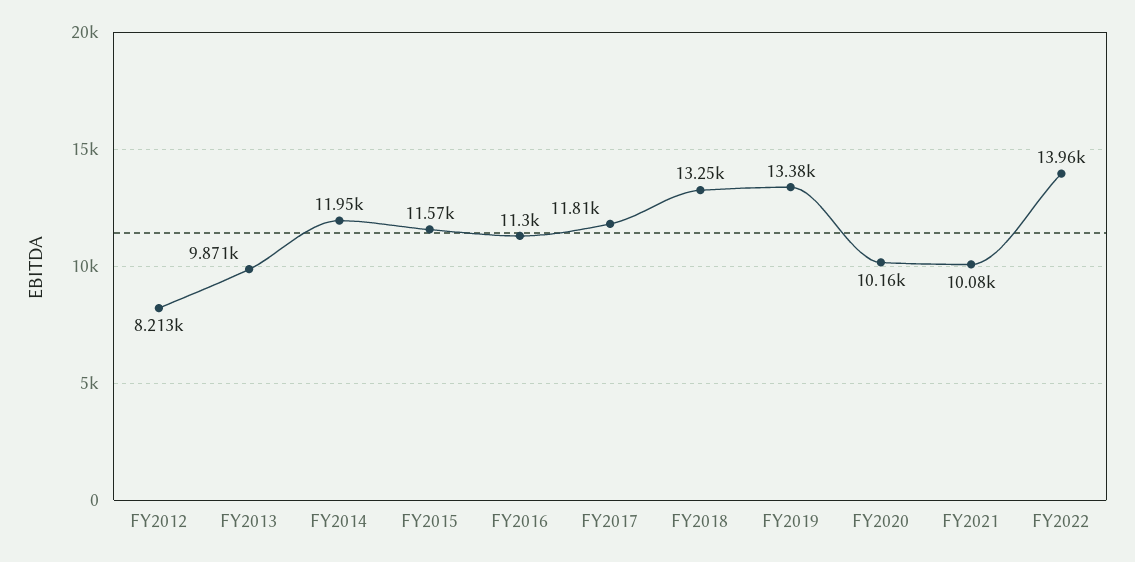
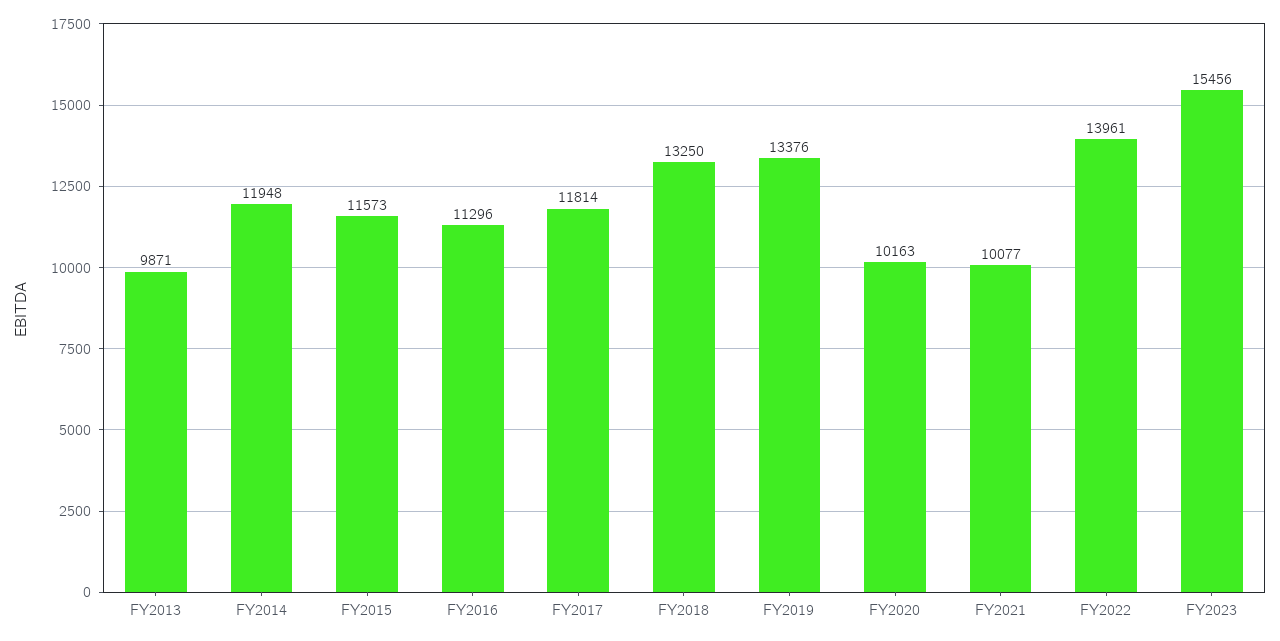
FY2012: 8213 -> none
FY2023: none -> 15456

